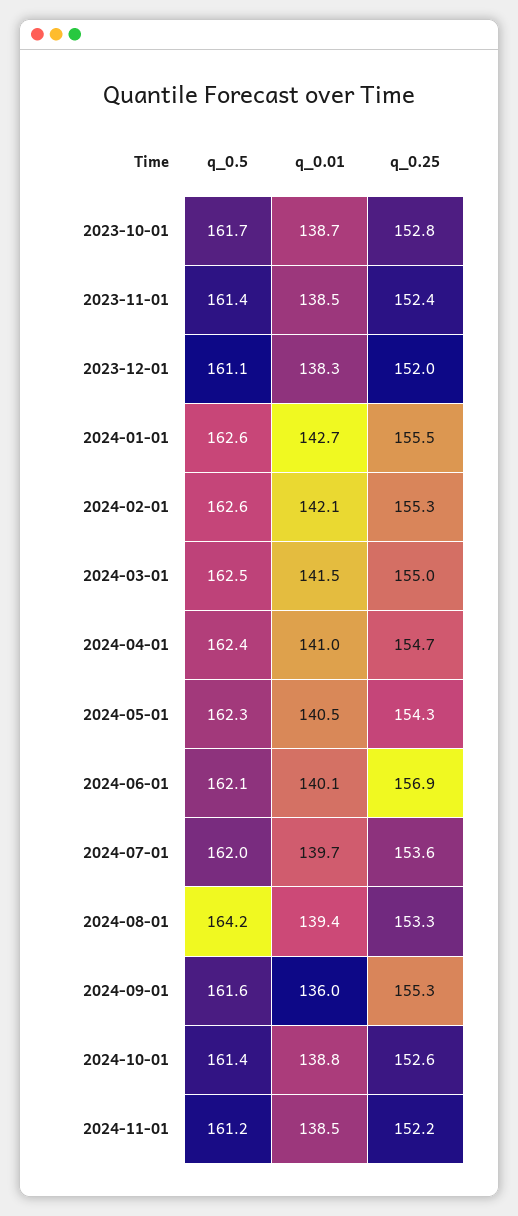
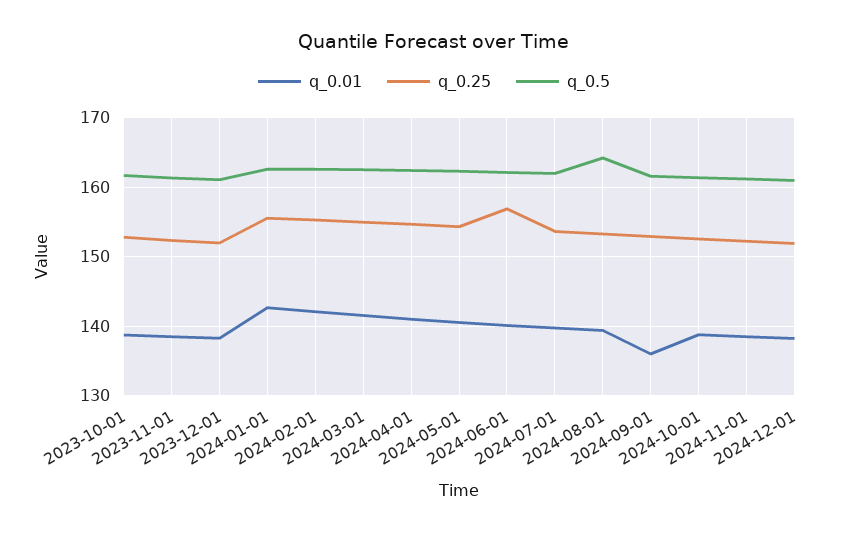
q_0.25, 2024-09-01: 155.3 -> 153
q_0.01, 2024-12-01: none -> 138
q_0.25, 2024-12-01: none -> 152
q_0.5, 2024-12-01: none -> 161

